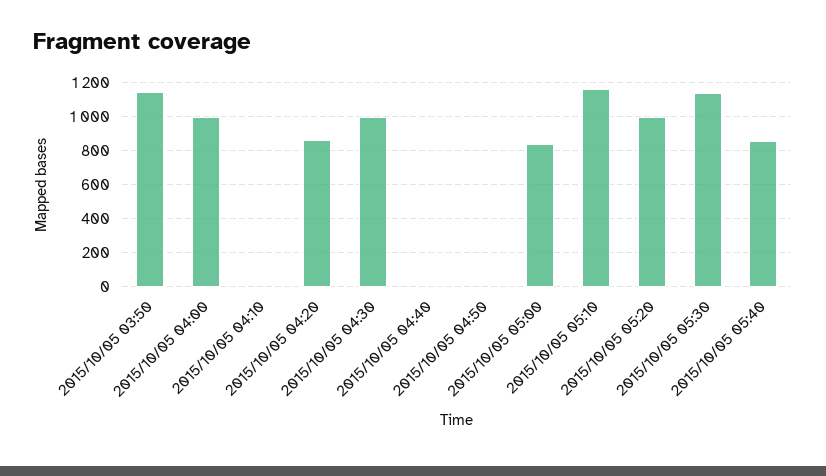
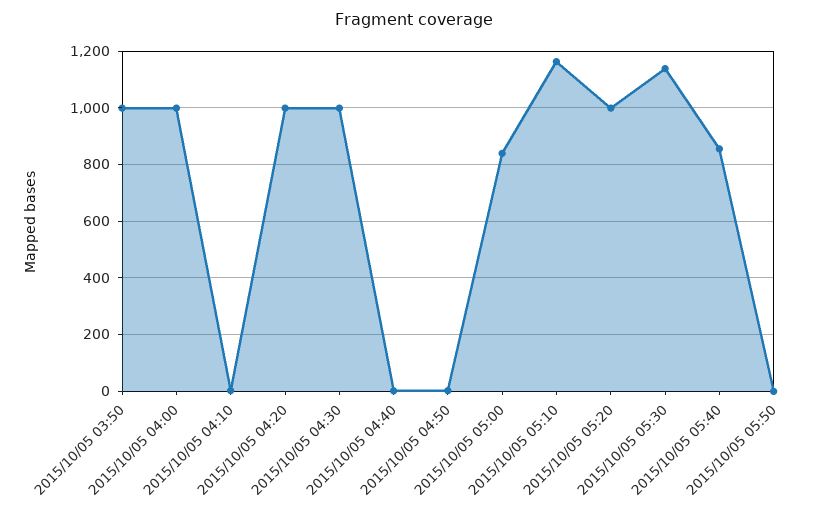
2015/10/05 03:50: 1150 -> 1000
2015/10/05 04:20: 850 -> 1000
2015/10/05 05:50: none -> 0

